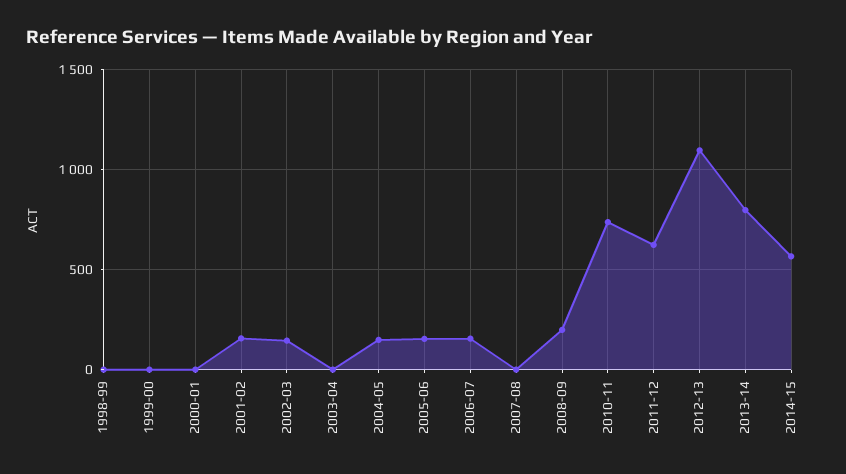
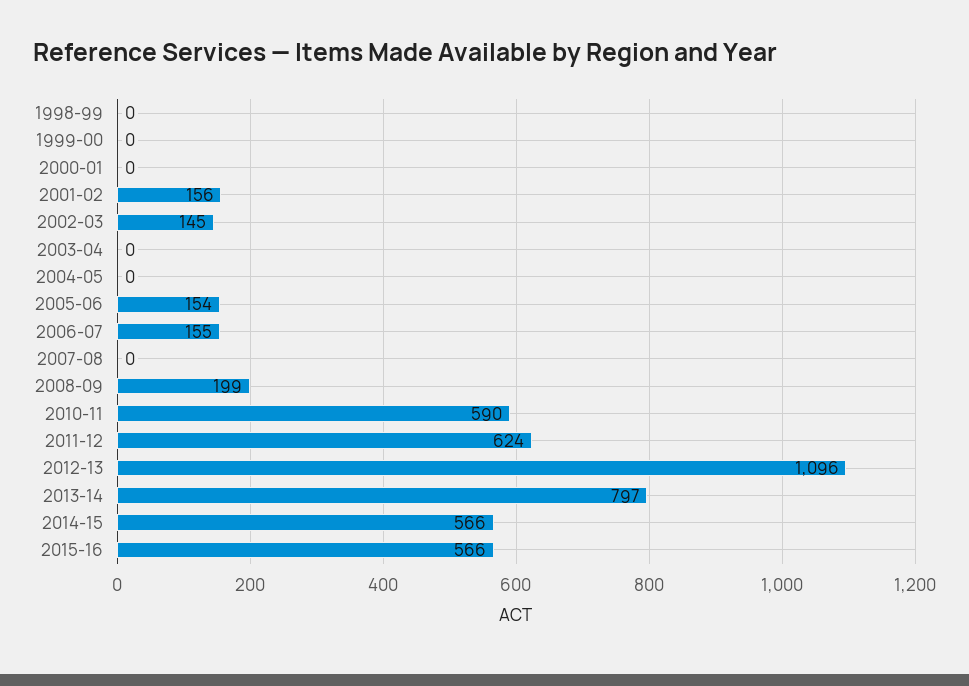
2004-05: 150 -> 0
2010-11: 750 -> 590
2015-16: none -> 566

